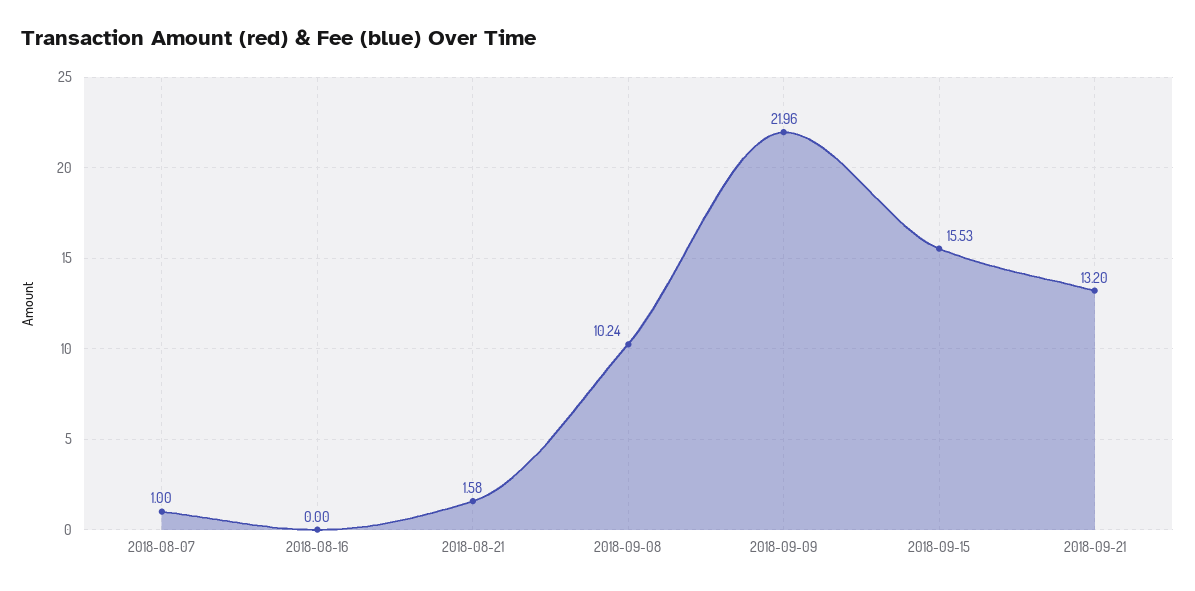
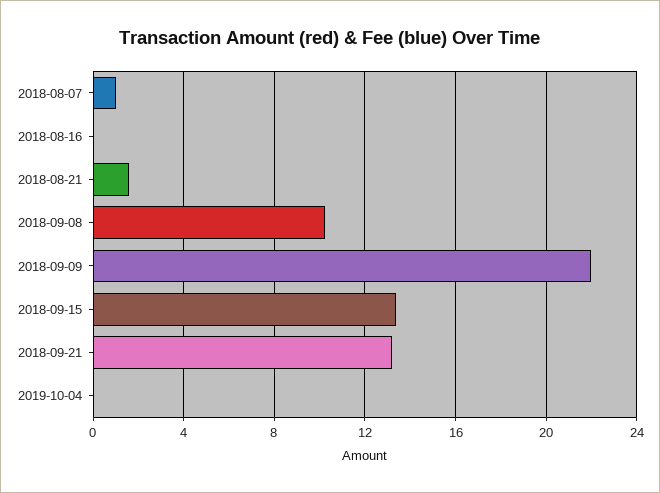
2018-09-15: 15.53 -> 13.5
2019-10-04: none -> 0

